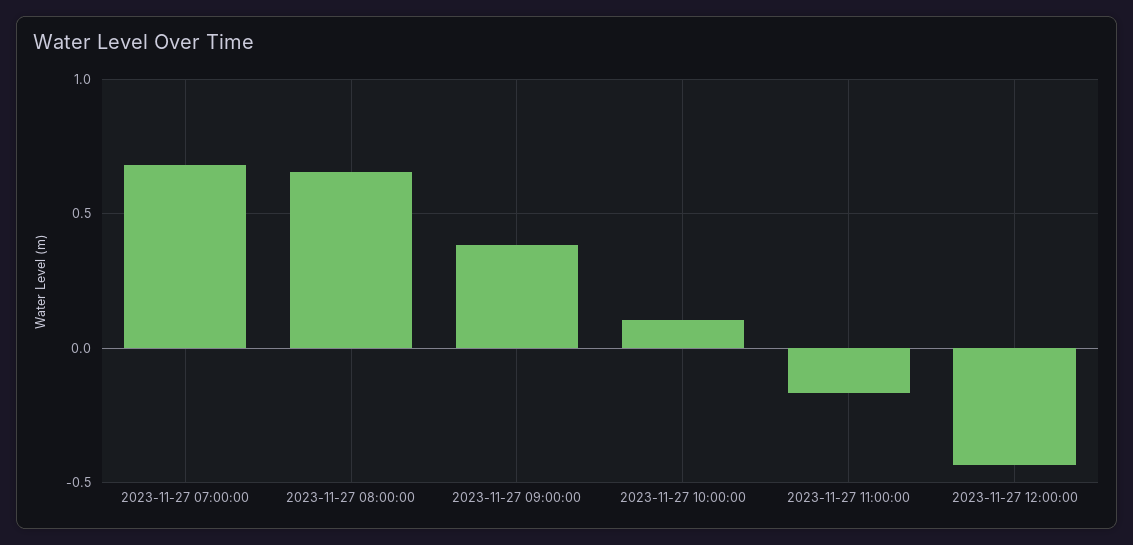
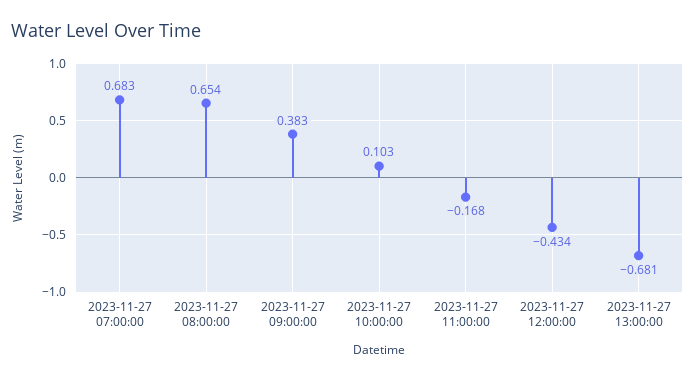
2023-11-27 13:00:00: none -> -0.681

